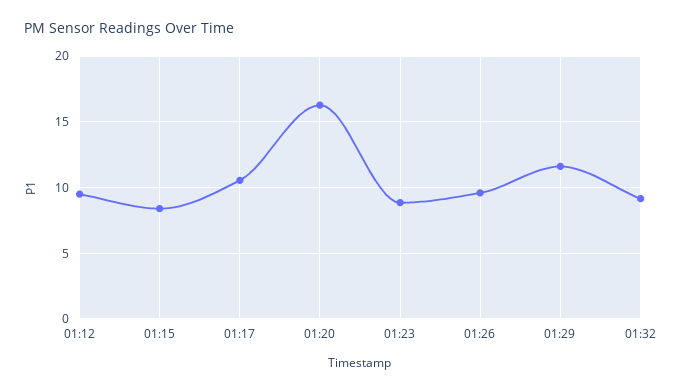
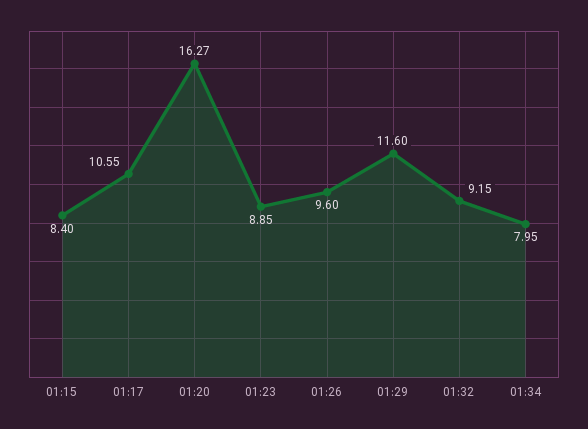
01:12: 9.5 -> none
01:34: none -> 7.95

